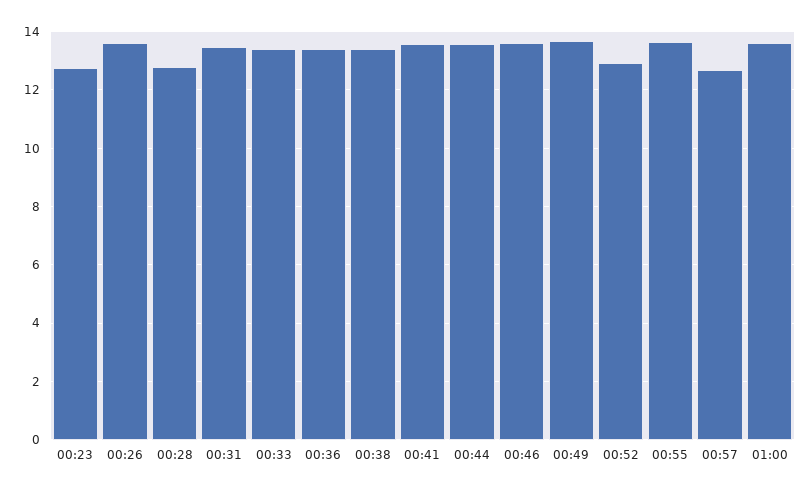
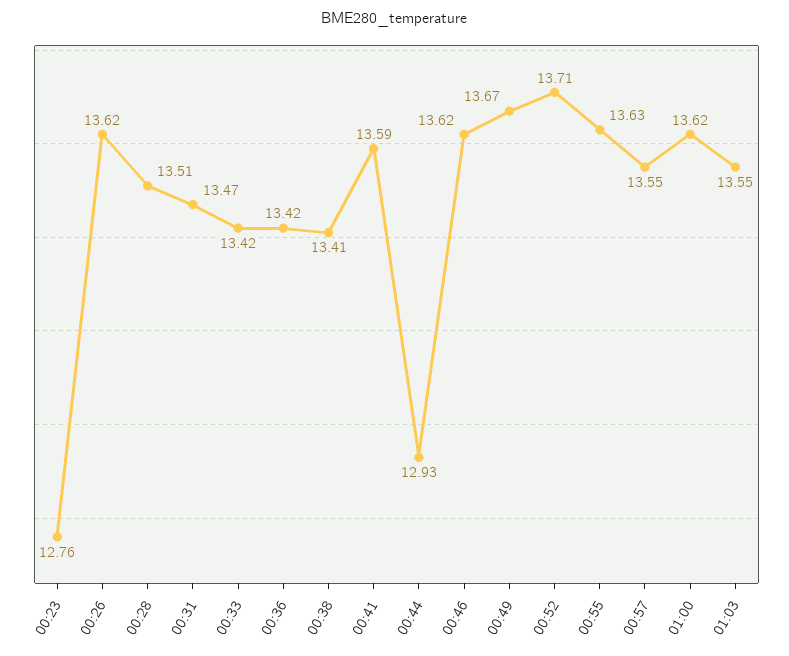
00:28: 12.75 -> 13.51
00:44: 13.5 -> 12.93
00:52: 13 -> 13.71
00:57: 12.75 -> 13.55
01:03: none -> 13.55

